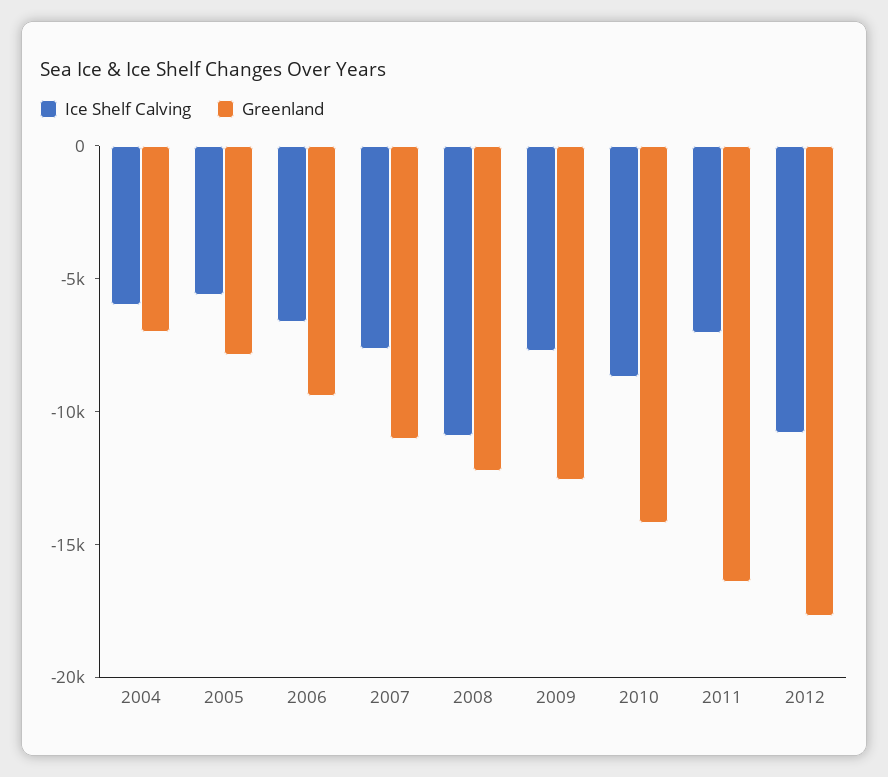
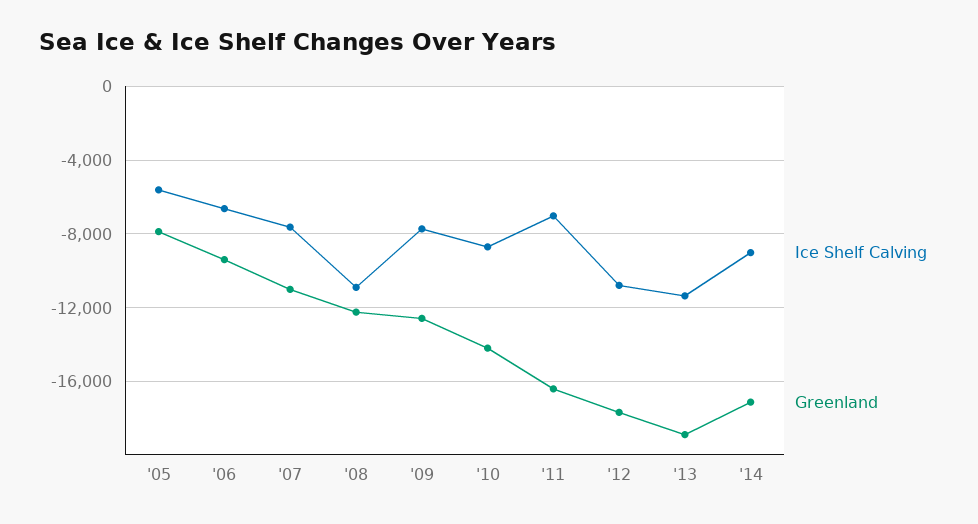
Ice Shelf Calving, 2004: -6000 -> none
Greenland, 2004: -7000 -> none
Ice Shelf Calving, '13: none -> -11500
Greenland, '13: none -> -19000
Ice Shelf Calving, '14: none -> -9000
Greenland, '14: none -> -17000

